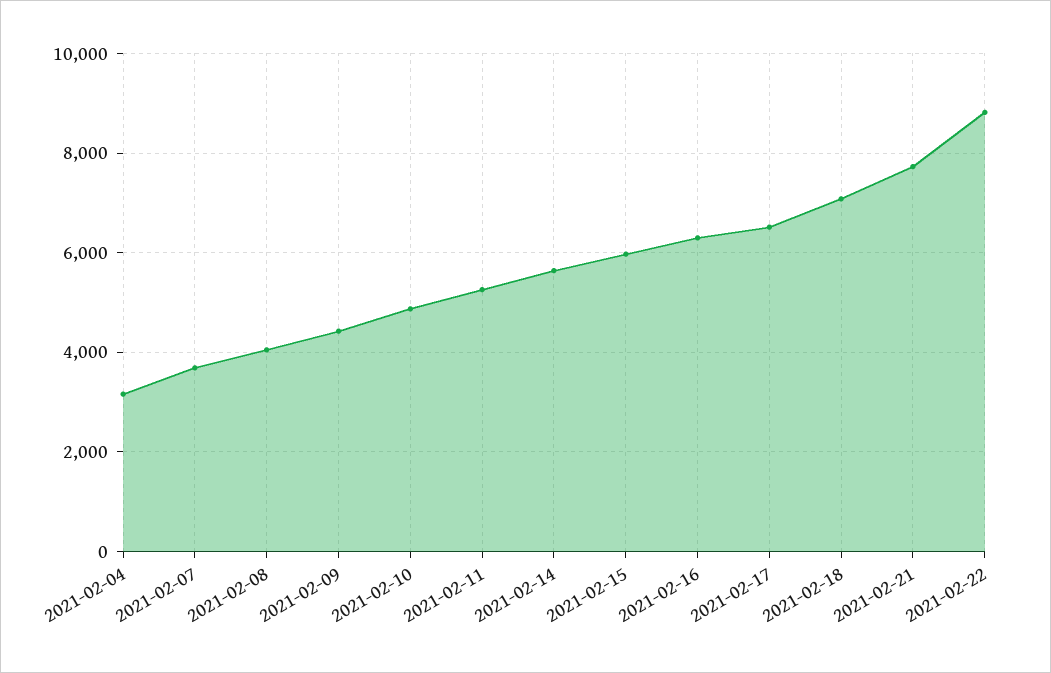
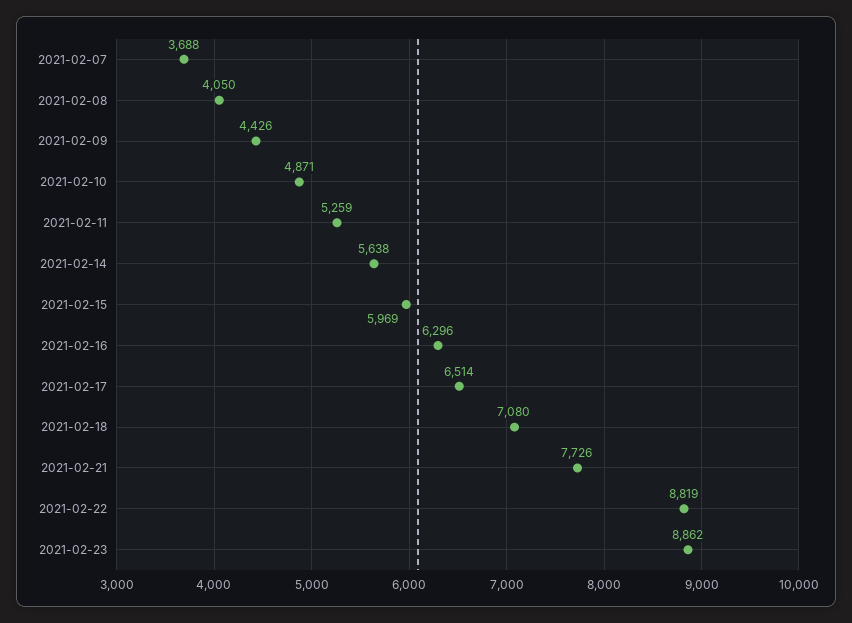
2021-02-04: 3200 -> none
2021-02-23: none -> 8862

